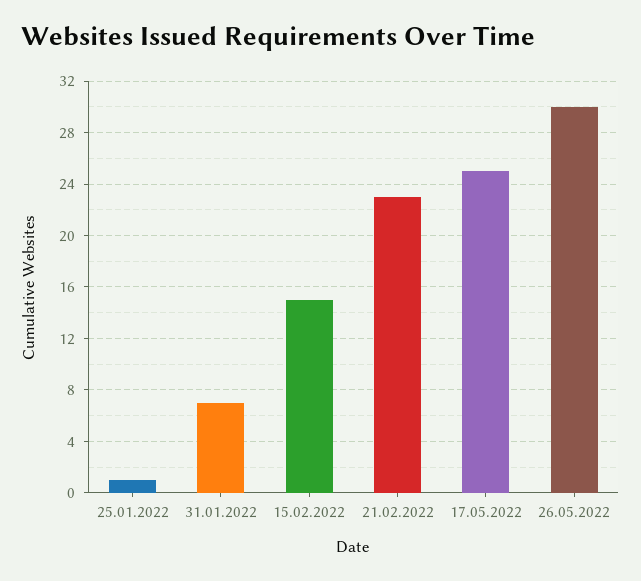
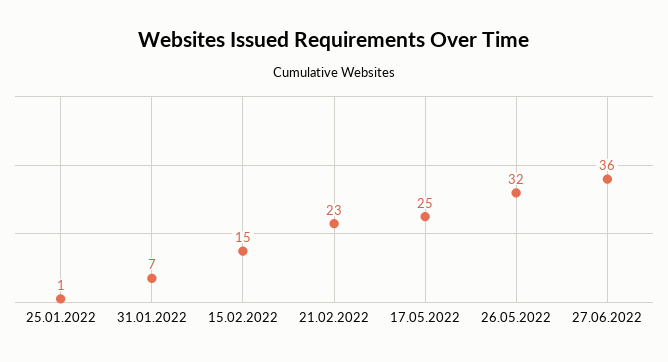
26.05.2022: 30 -> 32
27.06.2022: none -> 36

